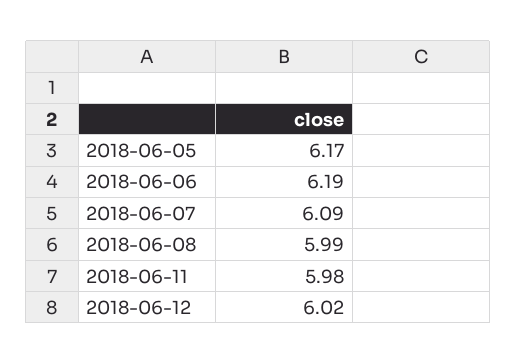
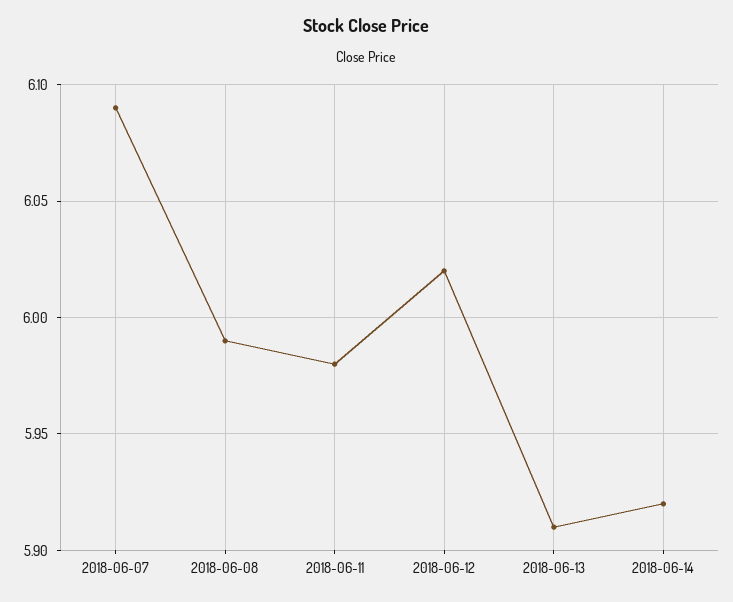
2018-06-05: 6.17 -> none
2018-06-06: 6.19 -> none
2018-06-13: none -> 5.91
2018-06-14: none -> 5.92

